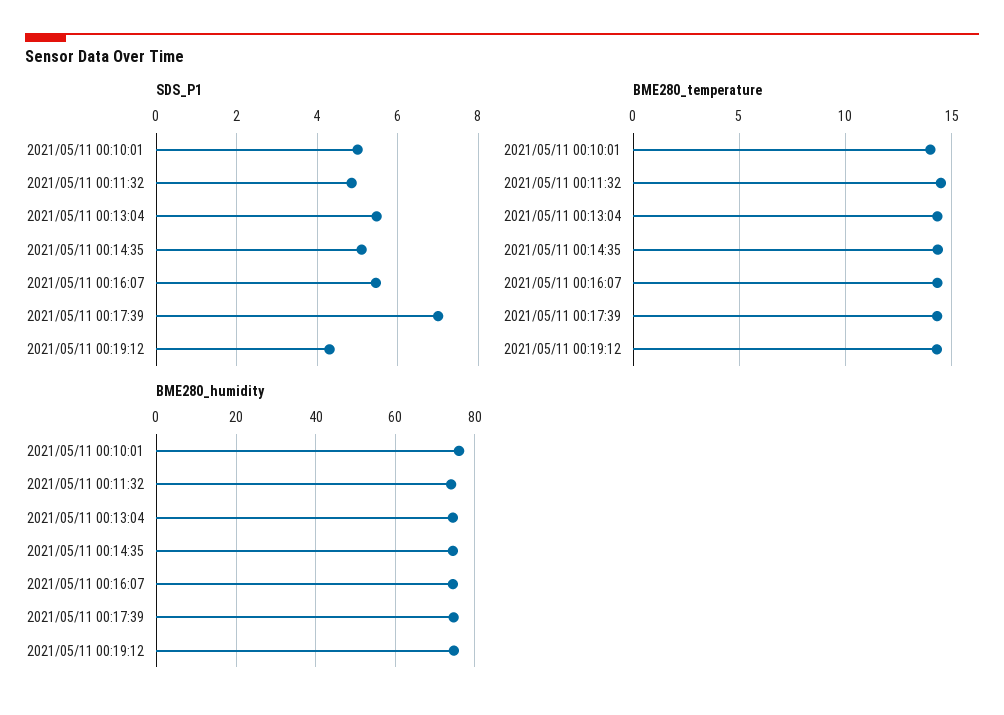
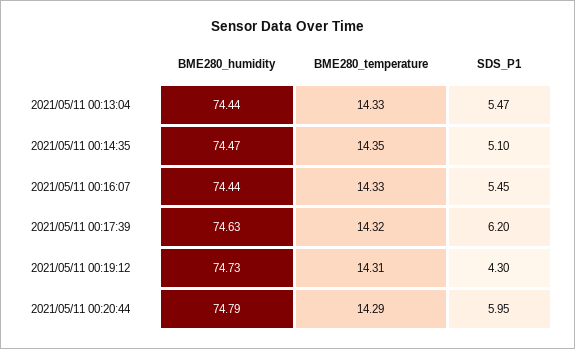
SDS_P1, 2021/05/11 00:10:01: 5 -> none
SDS_P1, 2021/05/11 00:11:32: 4.8 -> none
SDS_P1, 2021/05/11 00:17:39: 7 -> 6.2
BME280_temperature, 2021/05/11 00:10:01: 14 -> none
BME280_temperature, 2021/05/11 00:11:32: 14.5 -> none
BME280_humidity, 2021/05/11 00:10:01: 76 -> none
BME280_humidity, 2021/05/11 00:11:32: 74 -> none
BME280_humidity, 2021/05/11 00:20:44: none -> 74.79
BME280_temperature, 2021/05/11 00:20:44: none -> 14.29
SDS_P1, 2021/05/11 00:20:44: none -> 5.95

